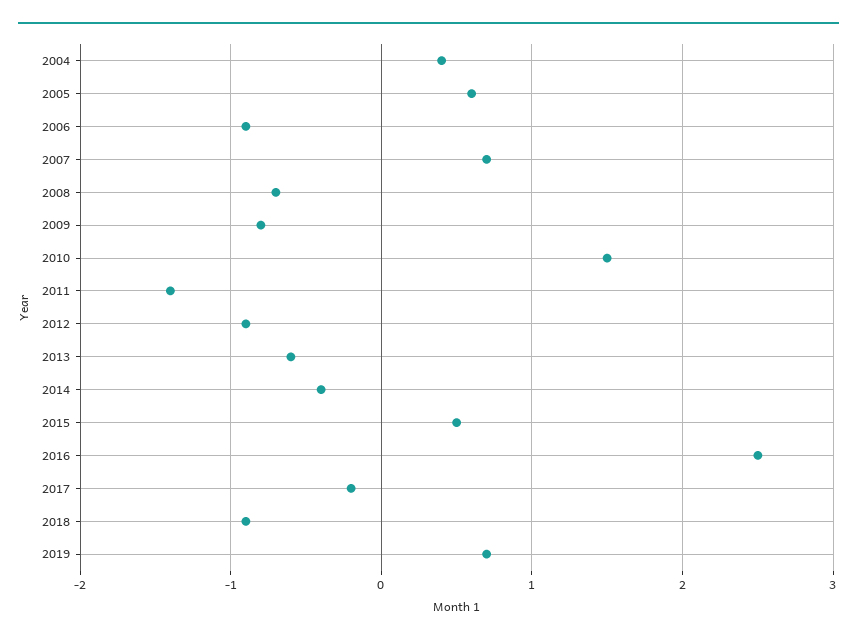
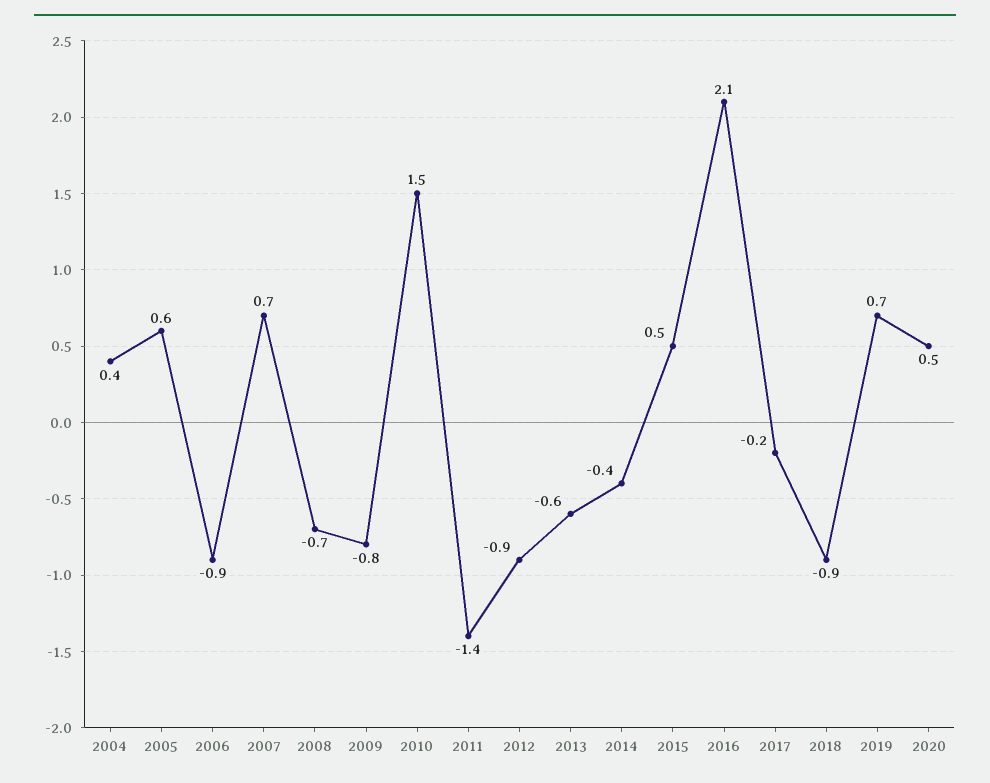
2016: 2.5 -> 2.1
2020: none -> 0.5

